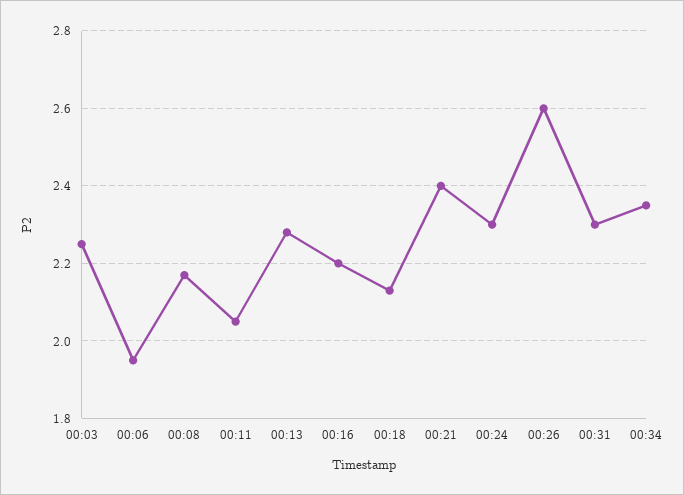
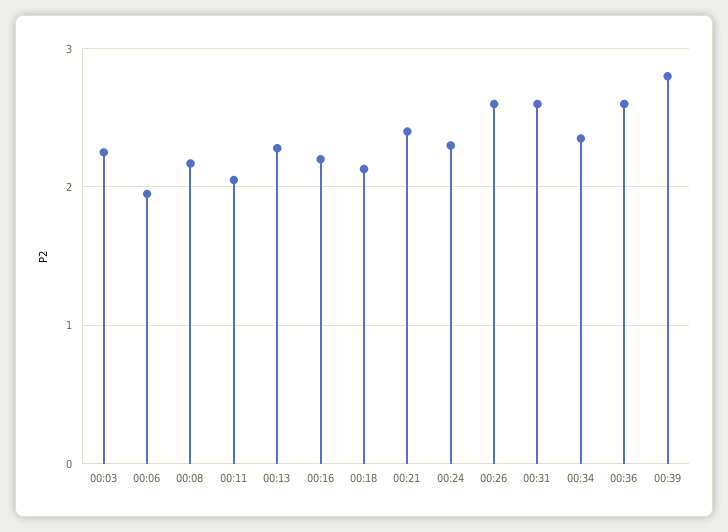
00:31: 2.3 -> 2.6
00:36: none -> 2.6
00:39: none -> 2.8

